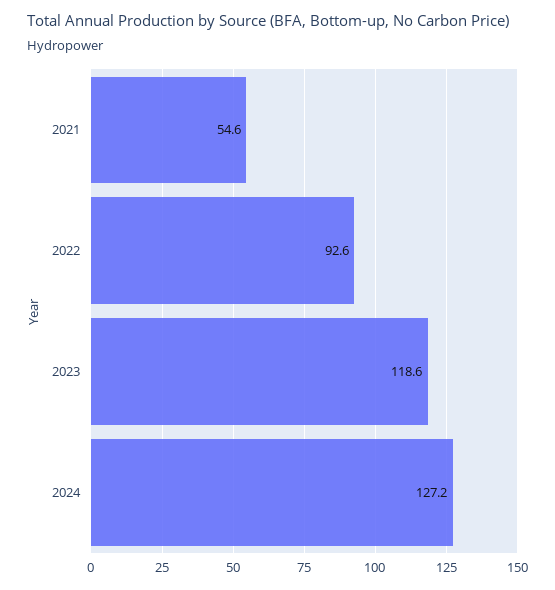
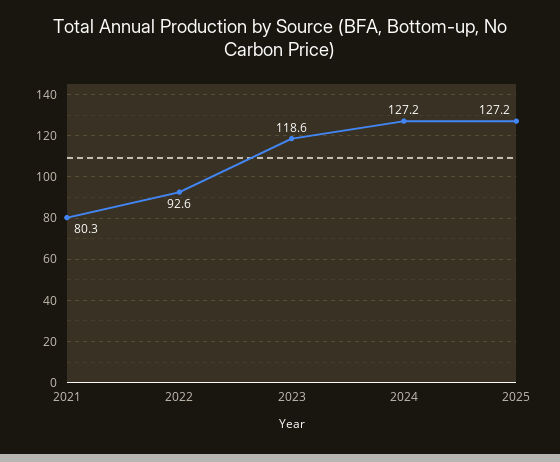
2021: 54.6 -> 80.3
2025: none -> 127.2

